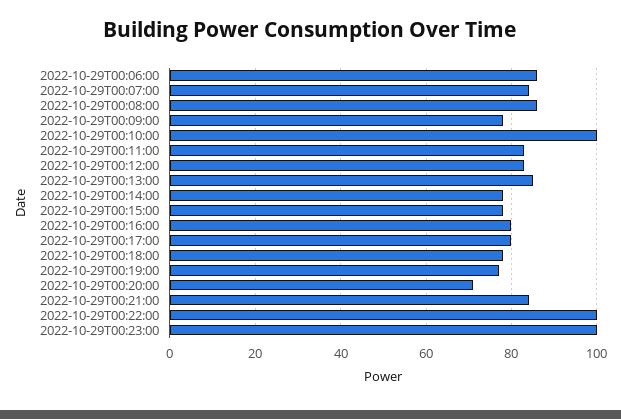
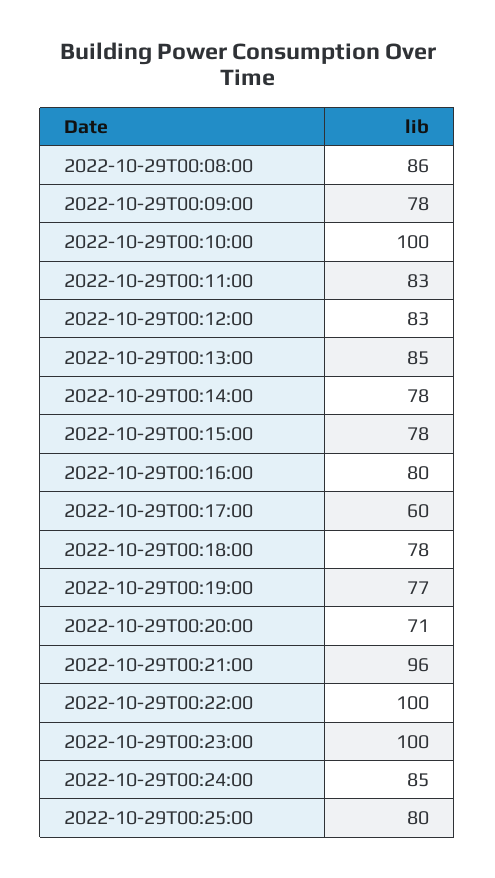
2022-10-29T00:06:00: 85 -> none
2022-10-29T00:07:00: 85 -> none
2022-10-29T00:17:00: 80 -> 60
2022-10-29T00:21:00: 85 -> 96
2022-10-29T00:24:00: none -> 85
2022-10-29T00:25:00: none -> 80

